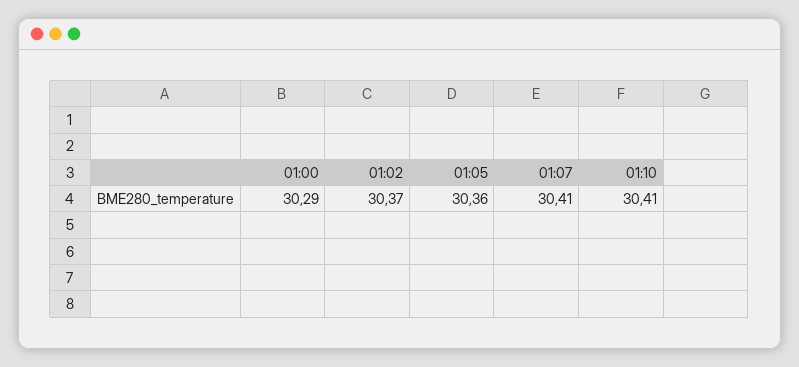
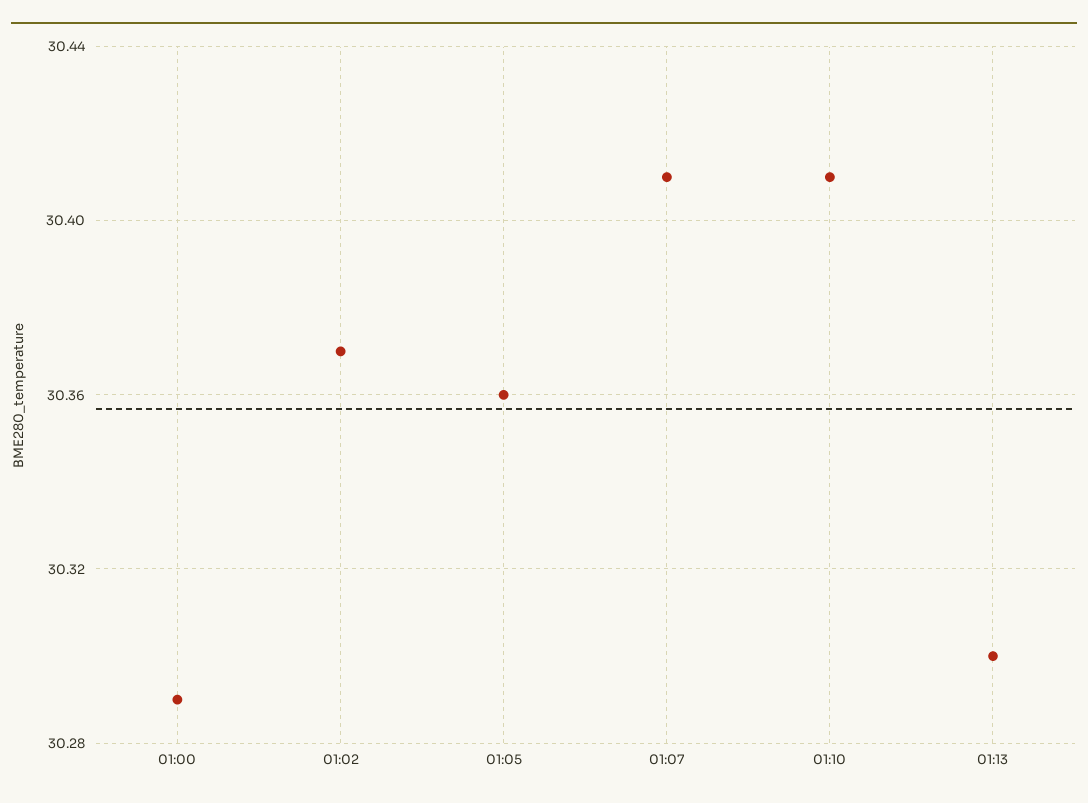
01:13: none -> 30.3

